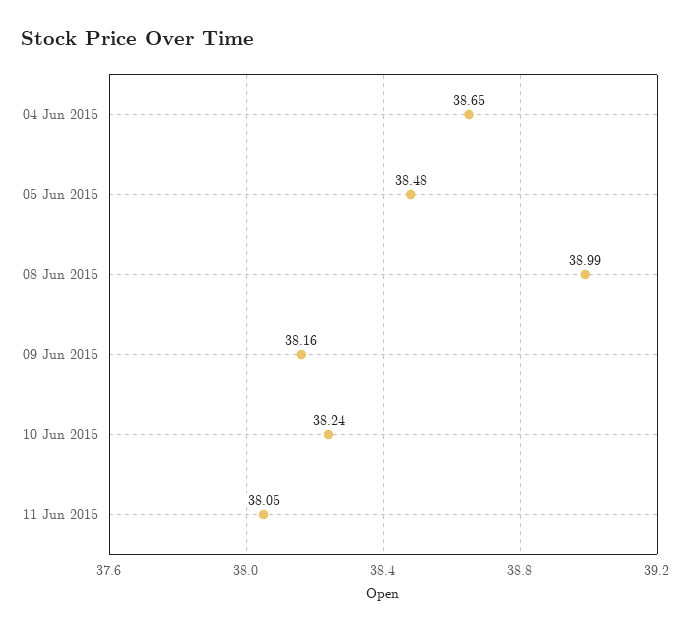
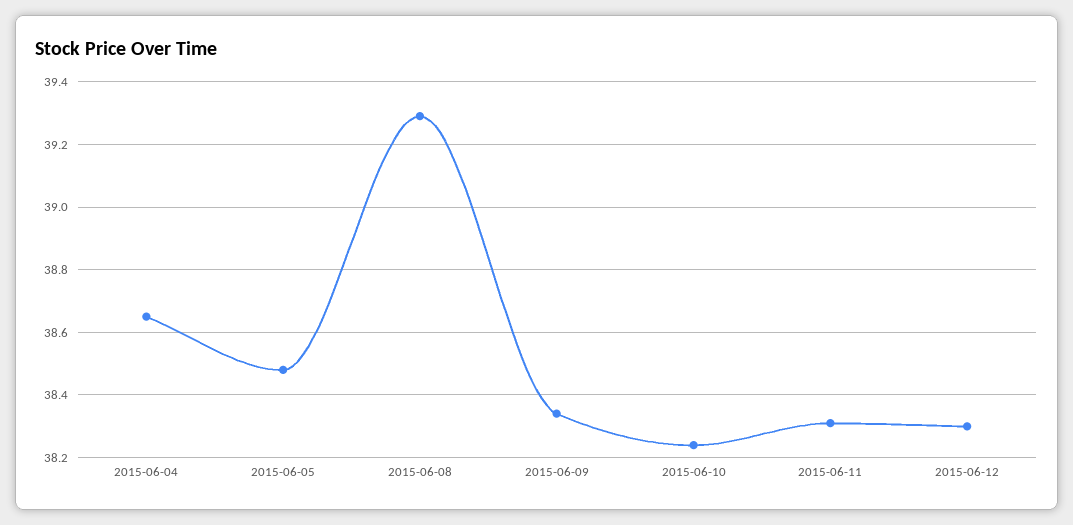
08 Jun 2015: 38.99 -> 39.3
09 Jun 2015: 38.16 -> 38.35
11 Jun 2015: 38.05 -> 38.3
2015-06-12: none -> 38.3

